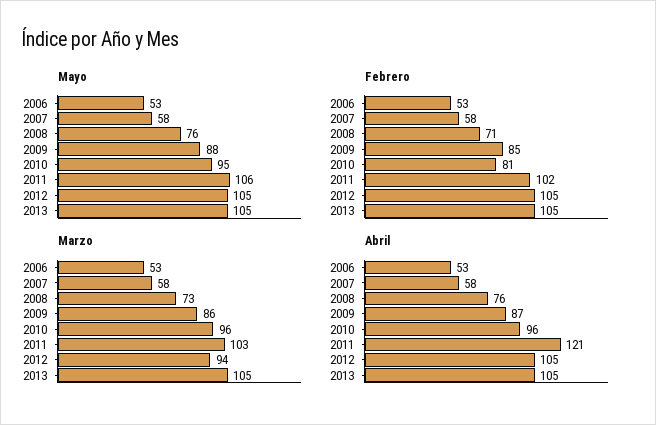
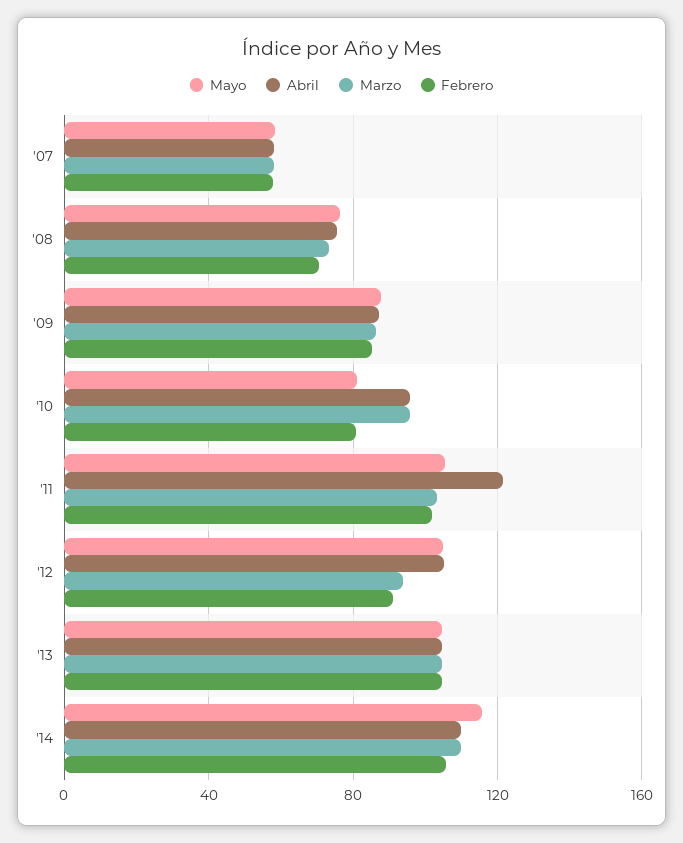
Mayo, 2006: 53 -> none
Mayo, 2010: 95 -> 80
Febrero, 2006: 53 -> none
Febrero, 2012: 105 -> 90
Marzo, 2006: 53 -> none
Abril, 2006: 53 -> none
Mayo, '14: none -> 115
Abril, '14: none -> 110
Marzo, '14: none -> 110
Febrero, '14: none -> 105

